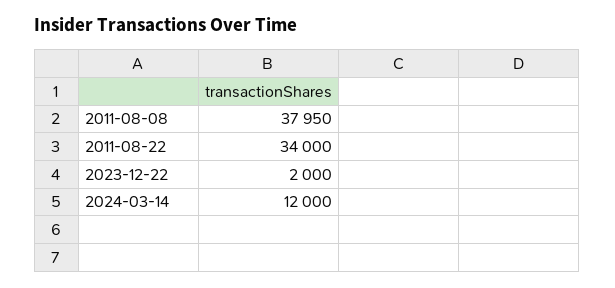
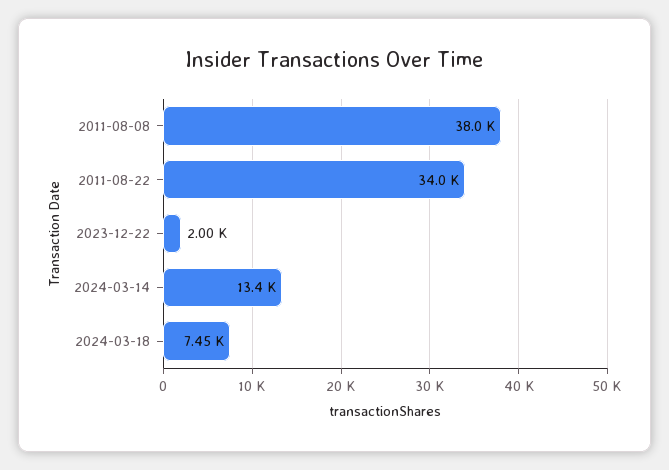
2024-03-14: 12000 -> 13400
2024-03-18: none -> 7450

